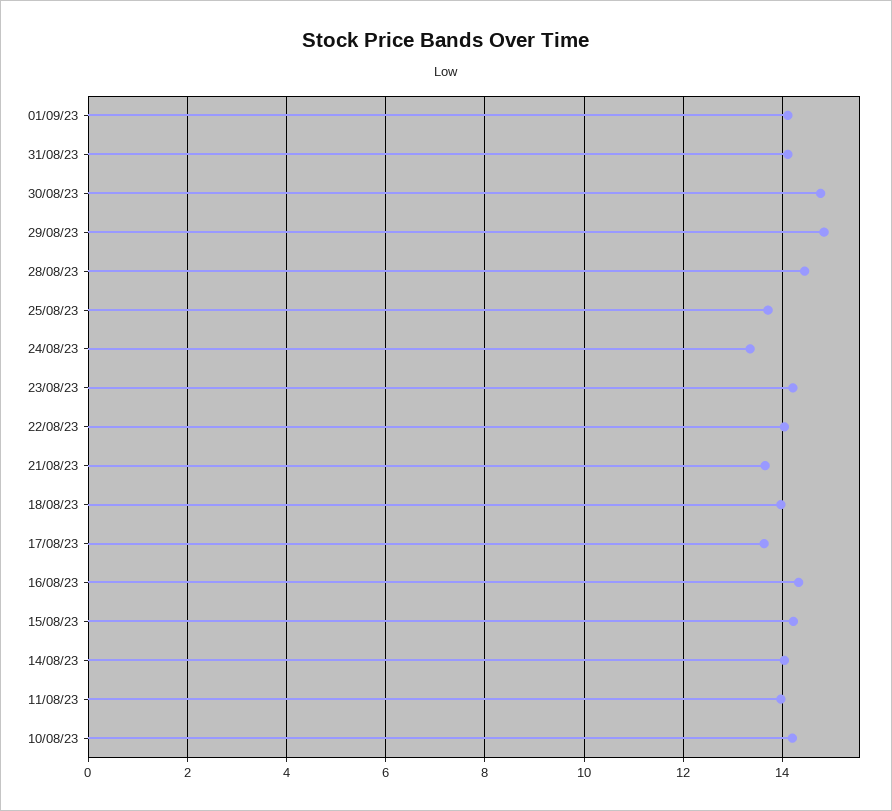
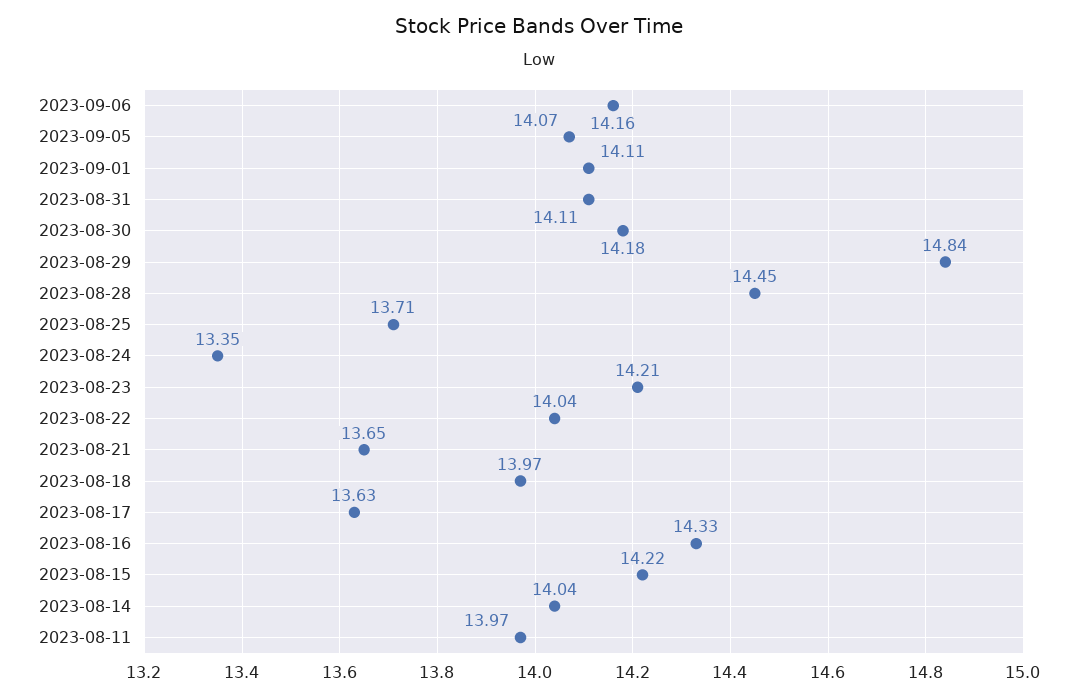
30/08/23: 14.8 -> 14.18
10/08/23: 14.2 -> none
2023-09-06: none -> 14.16
2023-09-05: none -> 14.07

